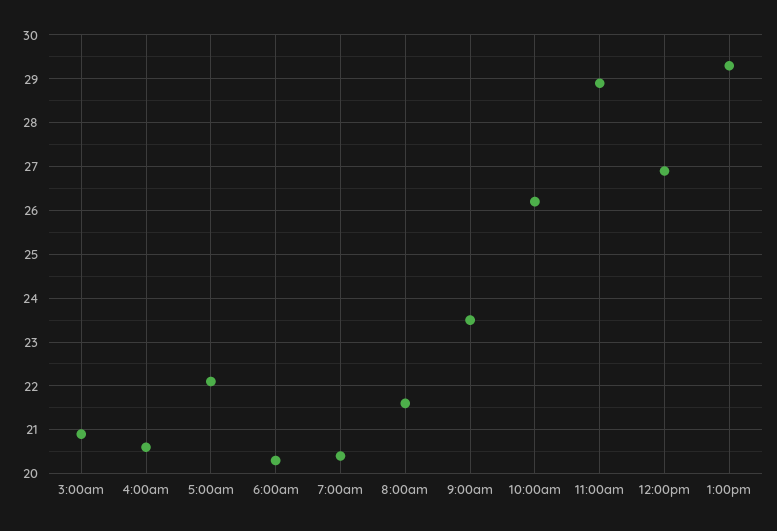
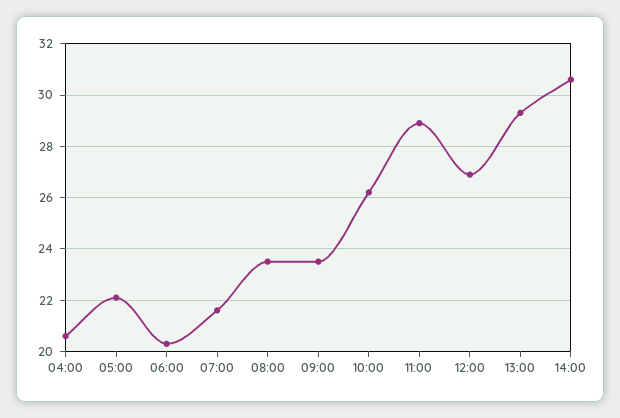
3:00am: 21 -> none
7:00am: 20.5 -> 21.5
8:00am: 21.5 -> 23.5
14:00: none -> 30.5

